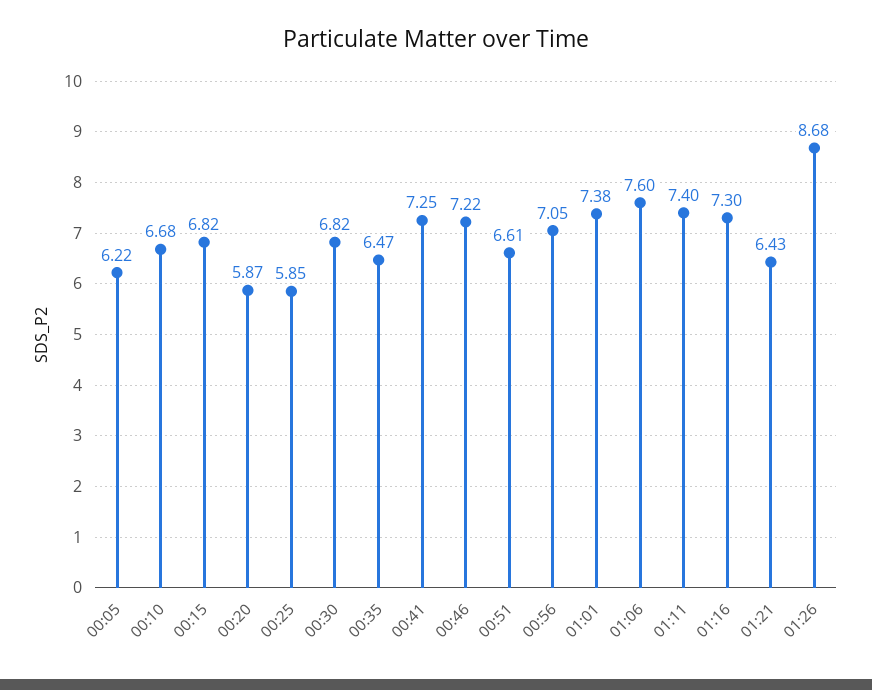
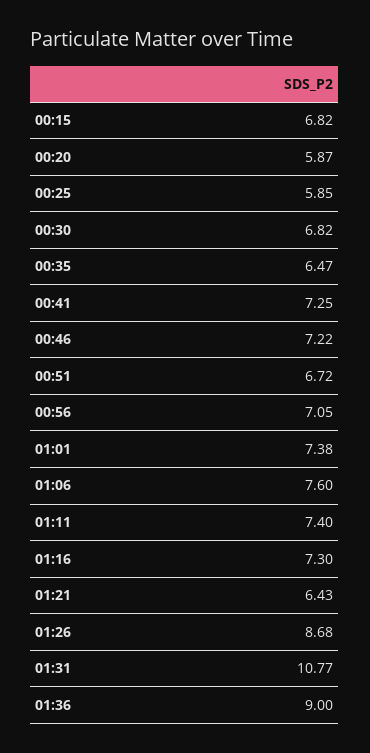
00:05: 6.22 -> none
00:10: 6.68 -> none
00:51: 6.61 -> 6.72
01:31: none -> 10.77
01:36: none -> 9

